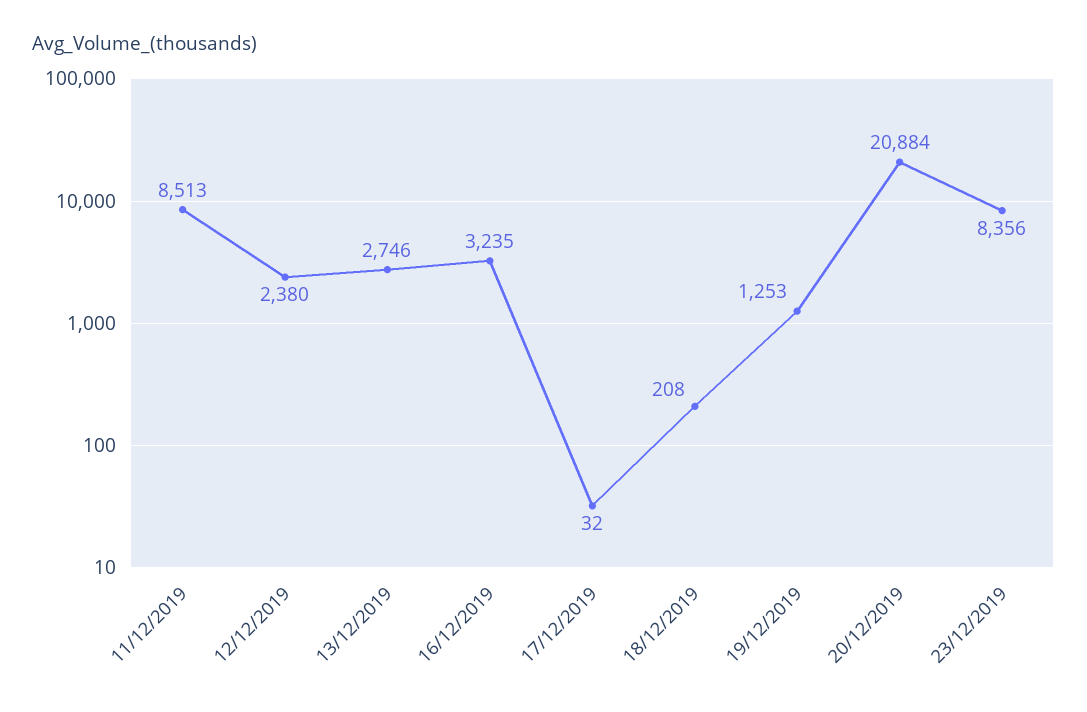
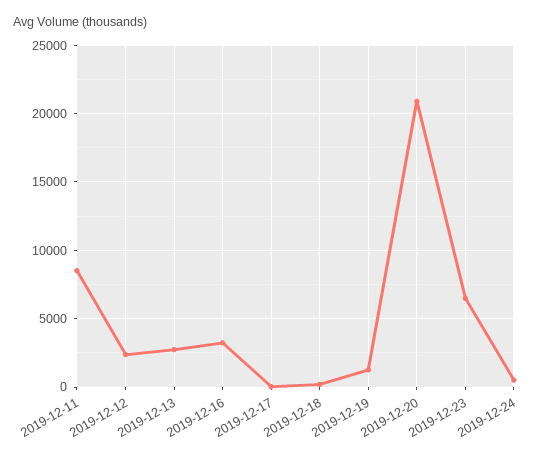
23/12/2019: 8356 -> 6500
2019-12-24: none -> 500

